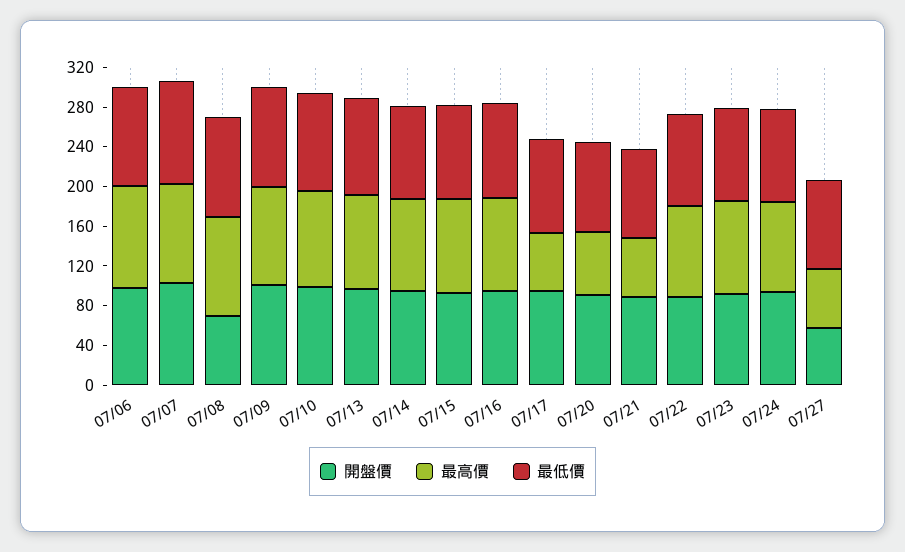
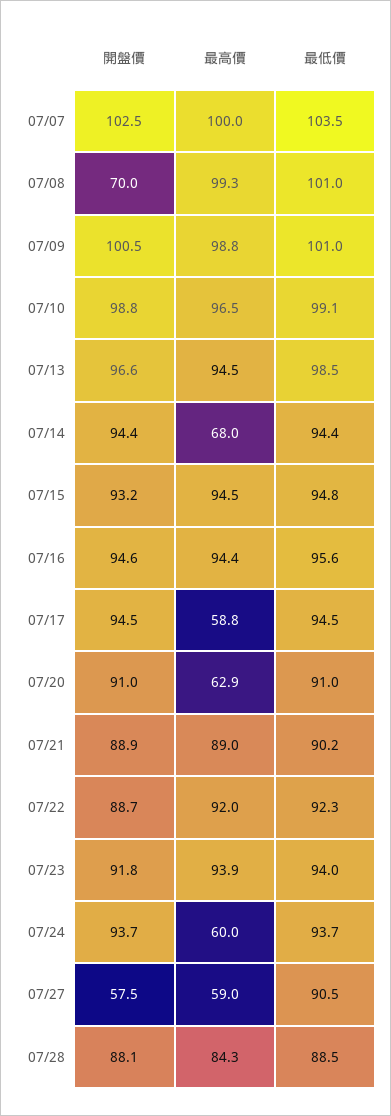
開盤價, 07/06: 100 -> none
最高價, 07/06: 100 -> none
最低價, 07/06: 100 -> none
最高價, 07/14: 90 -> 68
最高價, 07/21: 60 -> 89
最高價, 07/24: 90 -> 60
開盤價, 07/28: none -> 88.1
最高價, 07/28: none -> 84.3
最低價, 07/28: none -> 88.5

